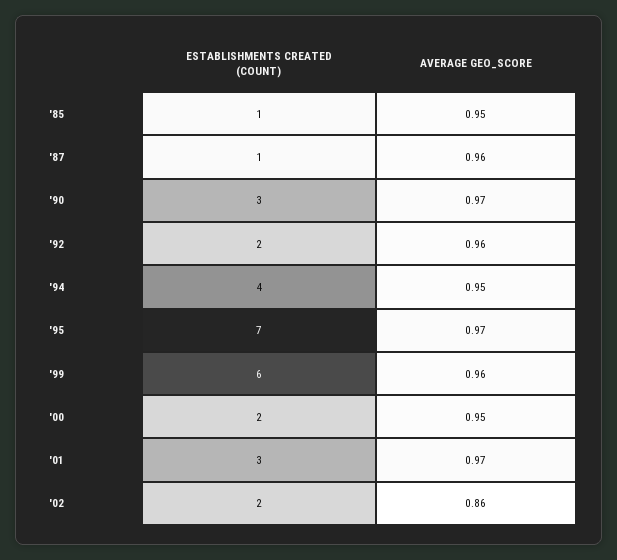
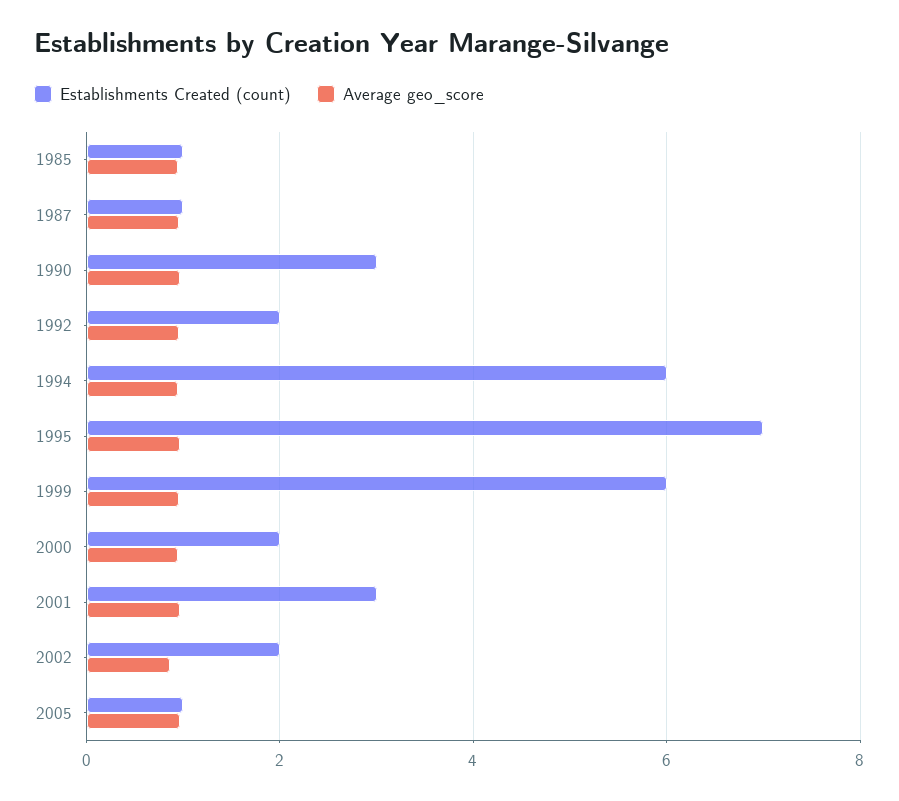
ESTABLISHMENTS CREATED (COUNT), '94: 4 -> 6
ESTABLISHMENTS CREATED (COUNT), 2005: none -> 1
AVERAGE GEO_SCORE, 2005: none -> 1

